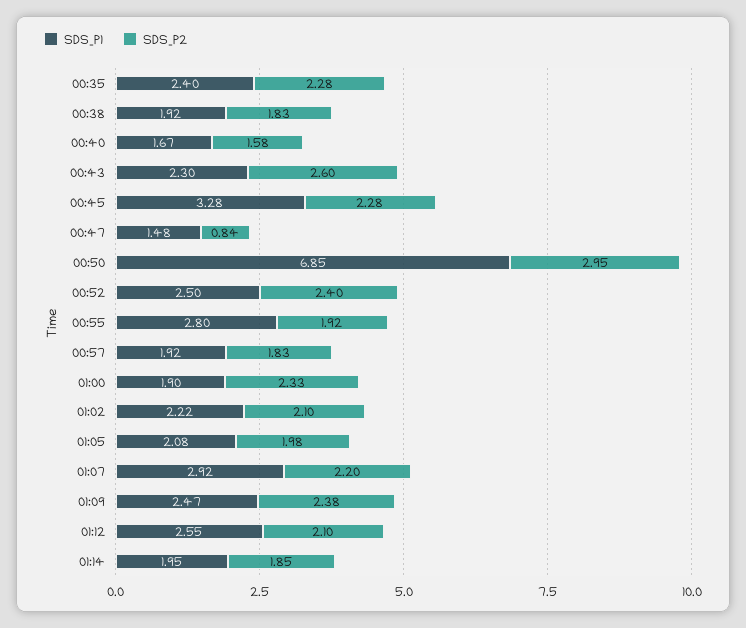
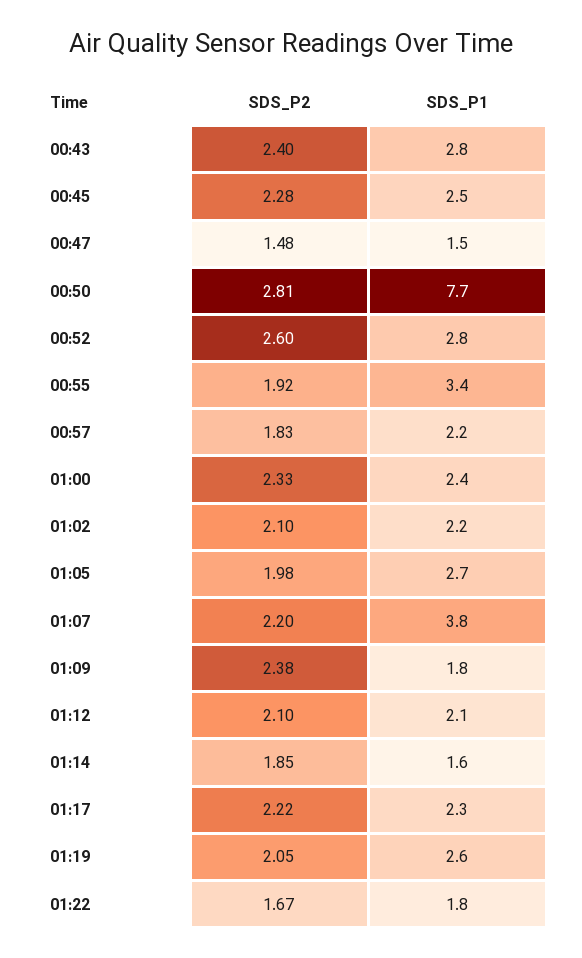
SDS_P1, 00:35: 2.4 -> none
SDS_P2, 00:35: 2.28 -> none
SDS_P1, 00:38: 1.92 -> none
SDS_P2, 00:38: 1.83 -> none
SDS_P1, 00:40: 1.67 -> none
SDS_P2, 00:40: 1.58 -> none
SDS_P1, 00:43: 2.3 -> 2.8
SDS_P2, 00:43: 2.6 -> 2.4
SDS_P1, 00:45: 3.28 -> 2.5
SDS_P2, 00:47: 0.84 -> 1.48
SDS_P1, 00:50: 6.85 -> 7.7
SDS_P2, 00:50: 2.95 -> 2.81
SDS_P1, 00:52: 2.5 -> 2.8
SDS_P2, 00:52: 2.4 -> 2.6
SDS_P1, 00:55: 2.8 -> 3.4
SDS_P1, 00:57: 1.92 -> 2.2
SDS_P1, 01:00: 1.9 -> 2.4
SDS_P1, 01:05: 2.08 -> 2.7
SDS_P1, 01:07: 2.92 -> 3.8
SDS_P1, 01:09: 2.47 -> 1.8
SDS_P1, 01:12: 2.55 -> 2.1
SDS_P1, 01:14: 1.95 -> 1.6
SDS_P2, 01:17: none -> 2.22
SDS_P1, 01:17: none -> 2.3
SDS_P2, 01:19: none -> 2.05
SDS_P1, 01:19: none -> 2.6
SDS_P2, 01:22: none -> 1.67
SDS_P1, 01:22: none -> 1.8

